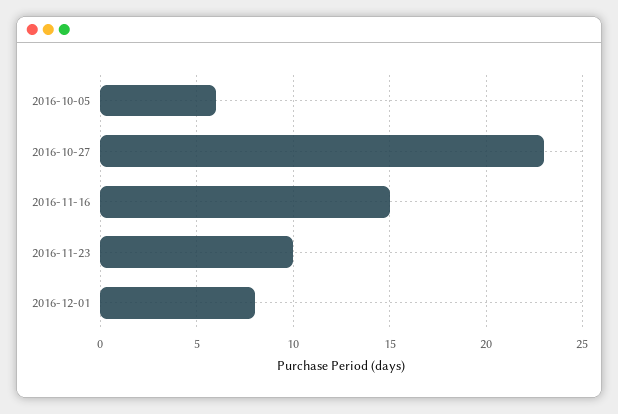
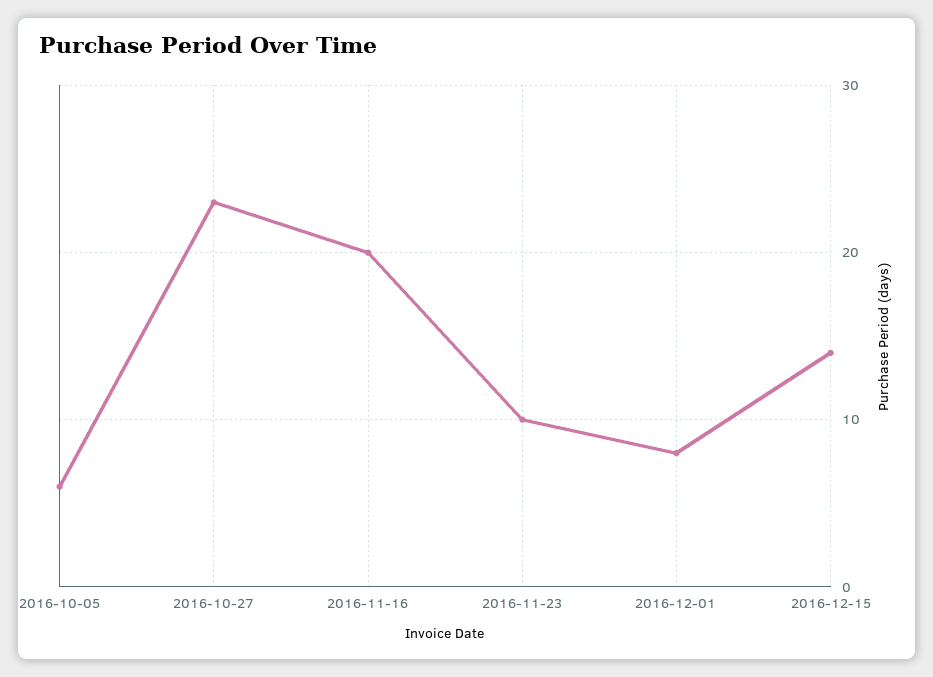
2016-11-16: 15 -> 20
2016-12-15: none -> 14

